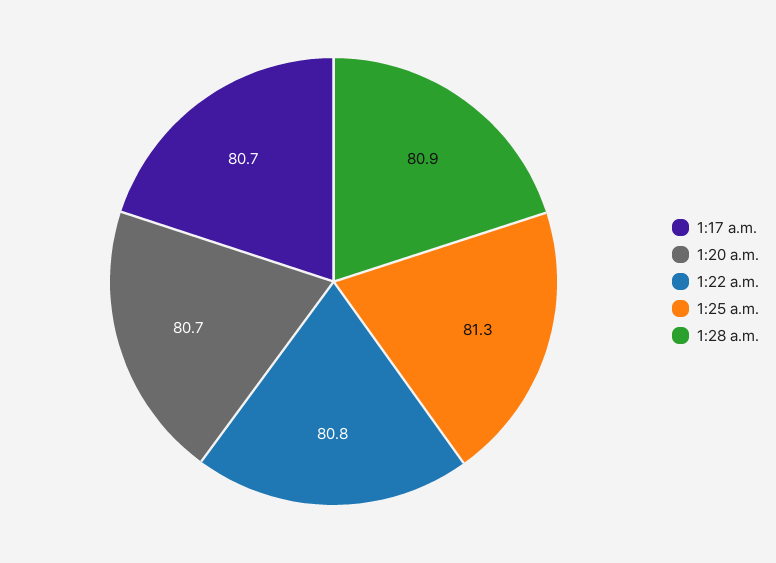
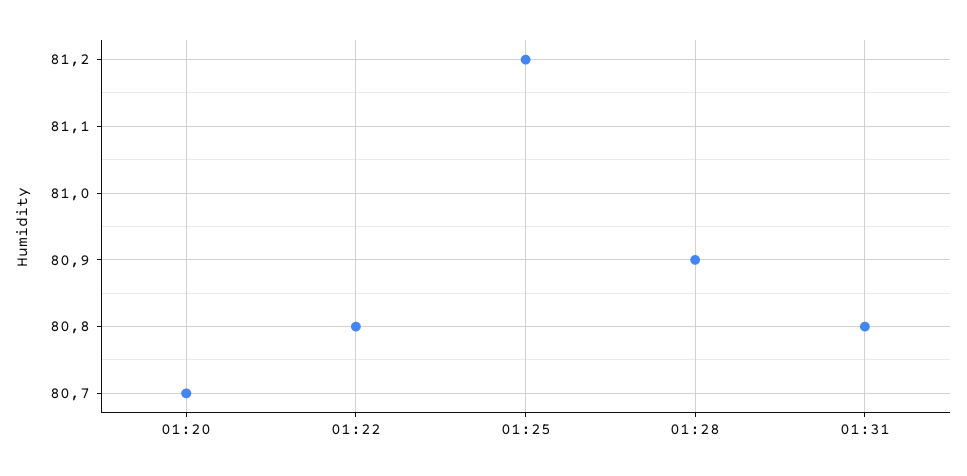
1:17 a.m.: 80.7 -> none
1:25 a.m.: 81.3 -> 81.2
01:31: none -> 80.8

